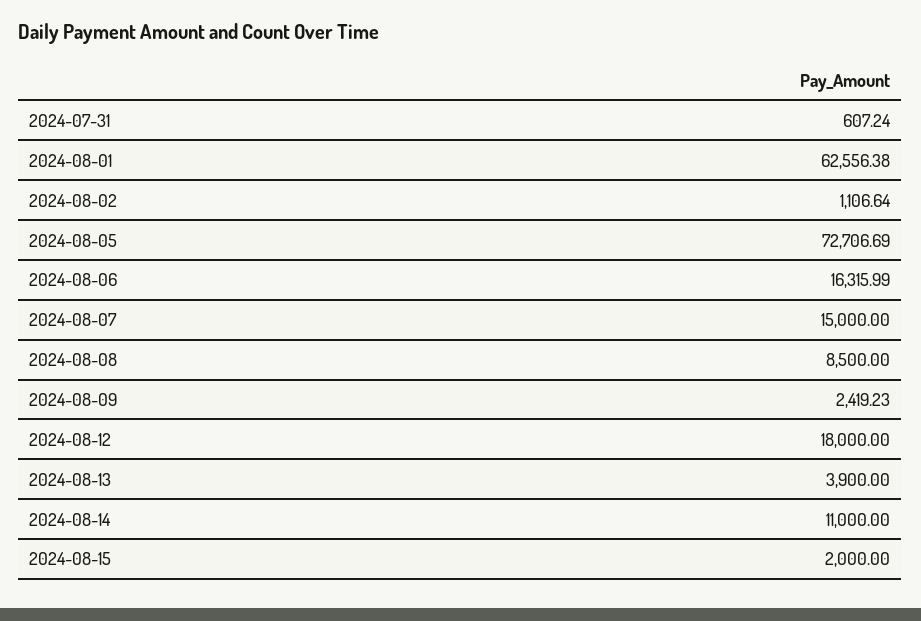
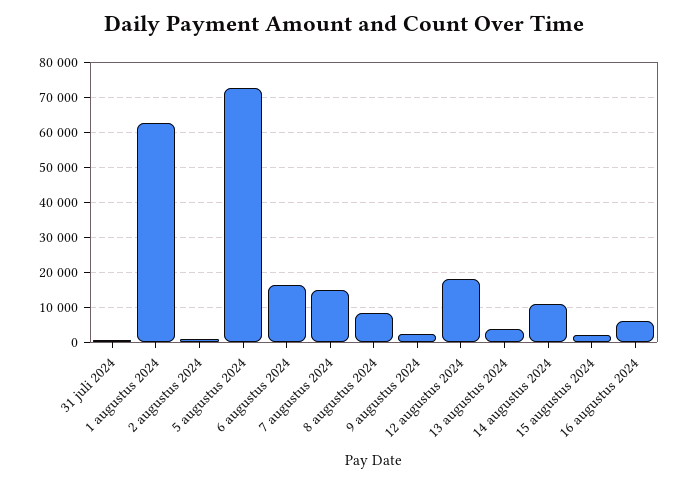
16 augustus 2024: none -> 6000

